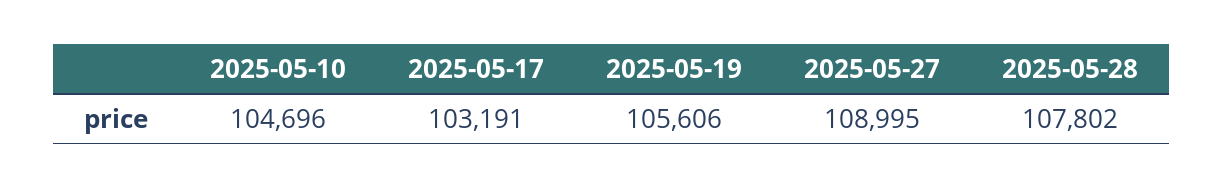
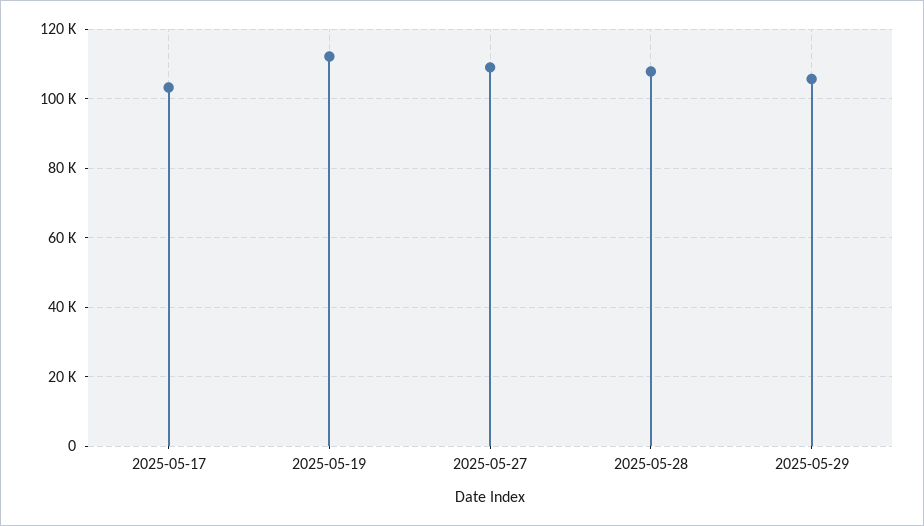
2025-05-10: 104696 -> none
2025-05-19: 105606 -> 112000
2025-05-29: none -> 106000

